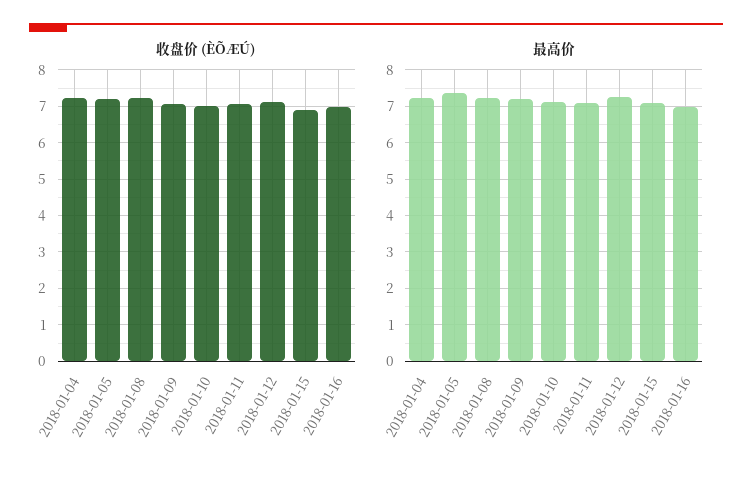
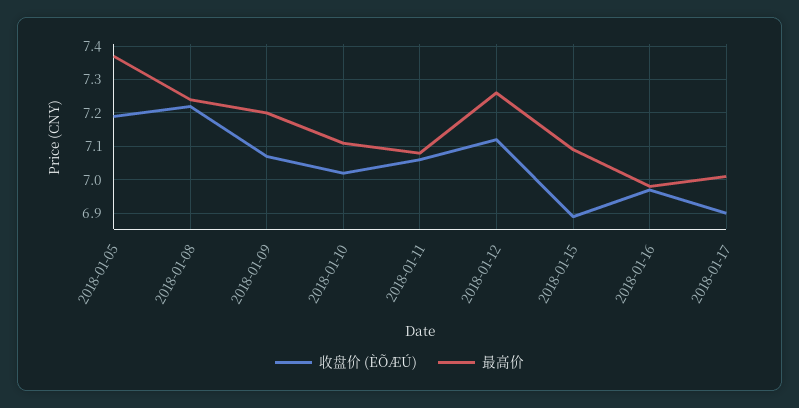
收盘价 (ÈÕÆÚ), 2018-01-04: 7.2 -> none
最高价, 2018-01-04: 7.2 -> none
收盘价 (ÈÕÆÚ), 2018-01-17: none -> 6.9
最高价, 2018-01-17: none -> 7

